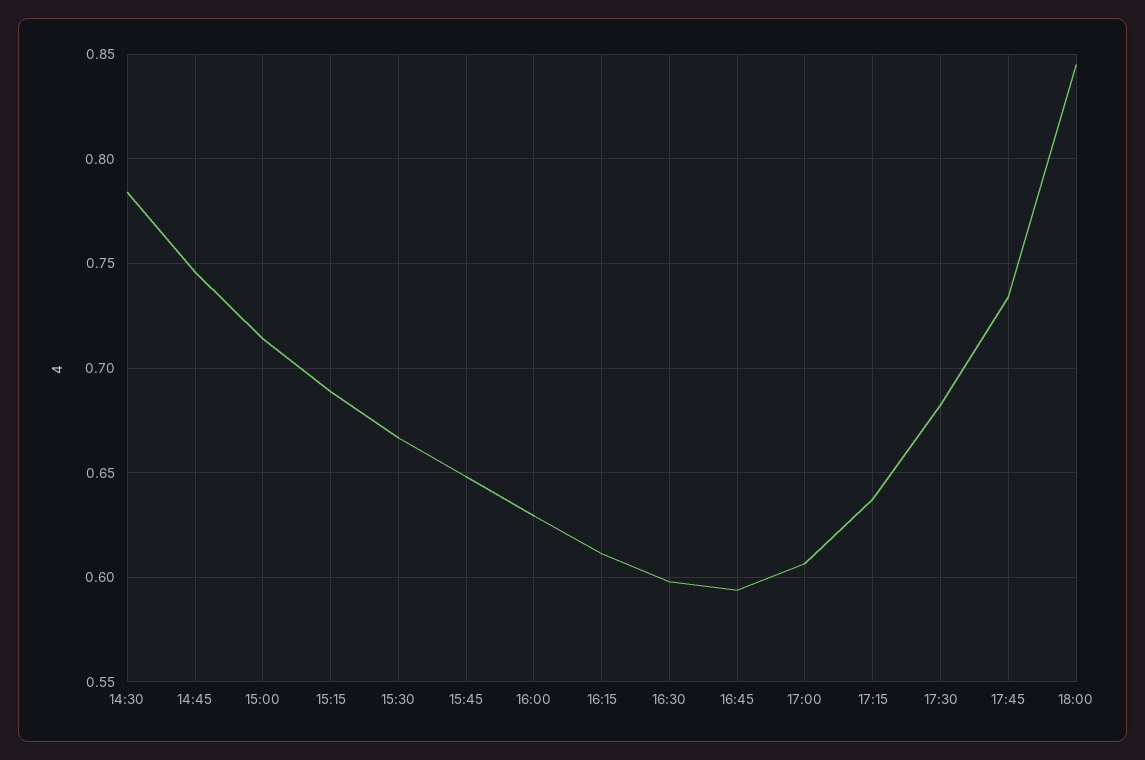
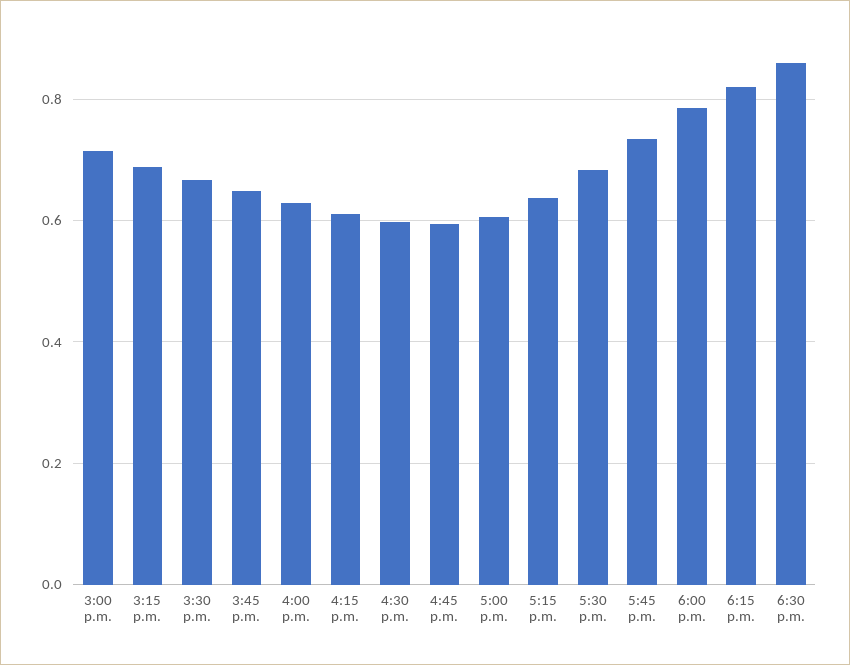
14:30: 0.785 -> none
14:45: 0.745 -> none
18:00: 0.845 -> 0.78
6:15 p.m.: none -> 0.82
6:30 p.m.: none -> 0.86

